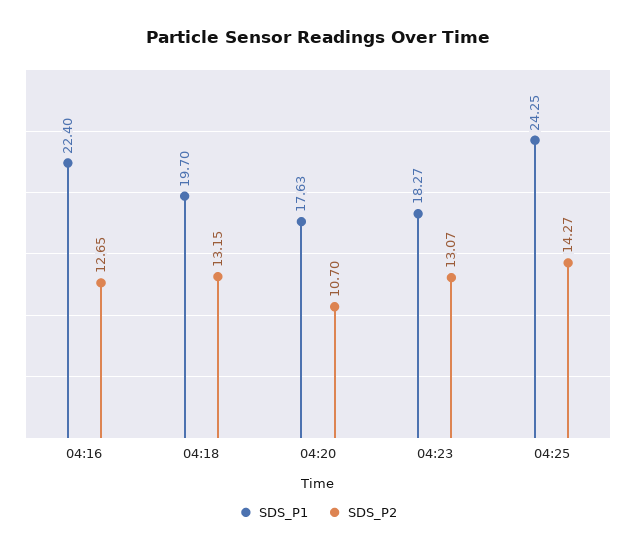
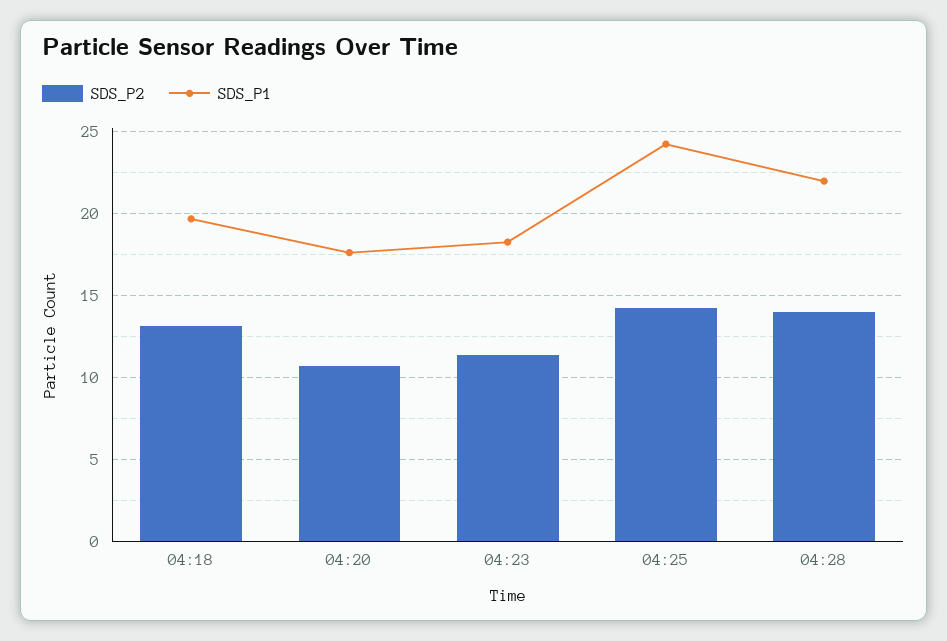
SDS_P1, 04:16: 22.4 -> none
SDS_P2, 04:16: 12.65 -> none
SDS_P2, 04:23: 13.07 -> 11.5
SDS_P2, 04:28: none -> 14
SDS_P1, 04:28: none -> 22

